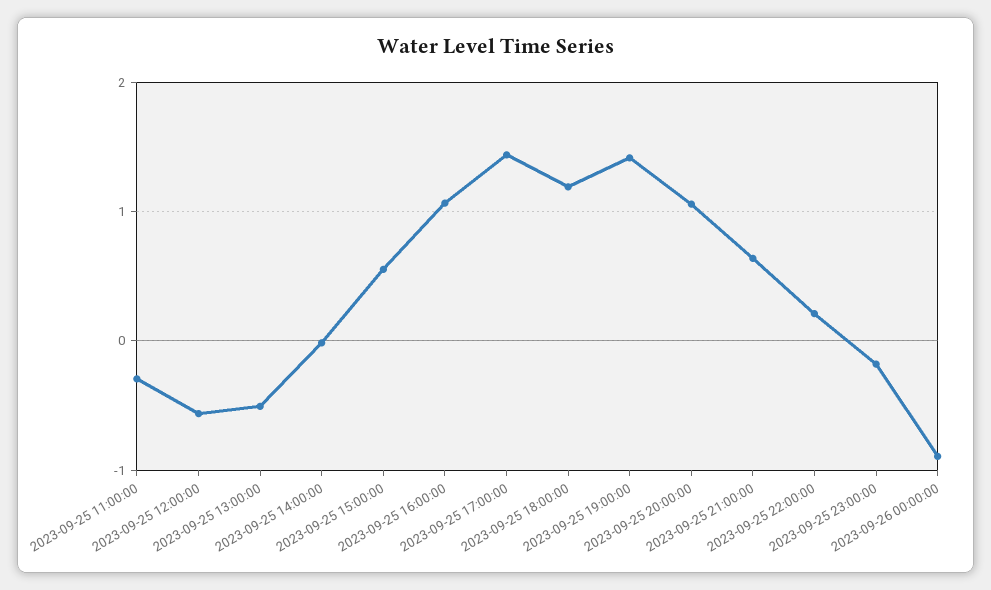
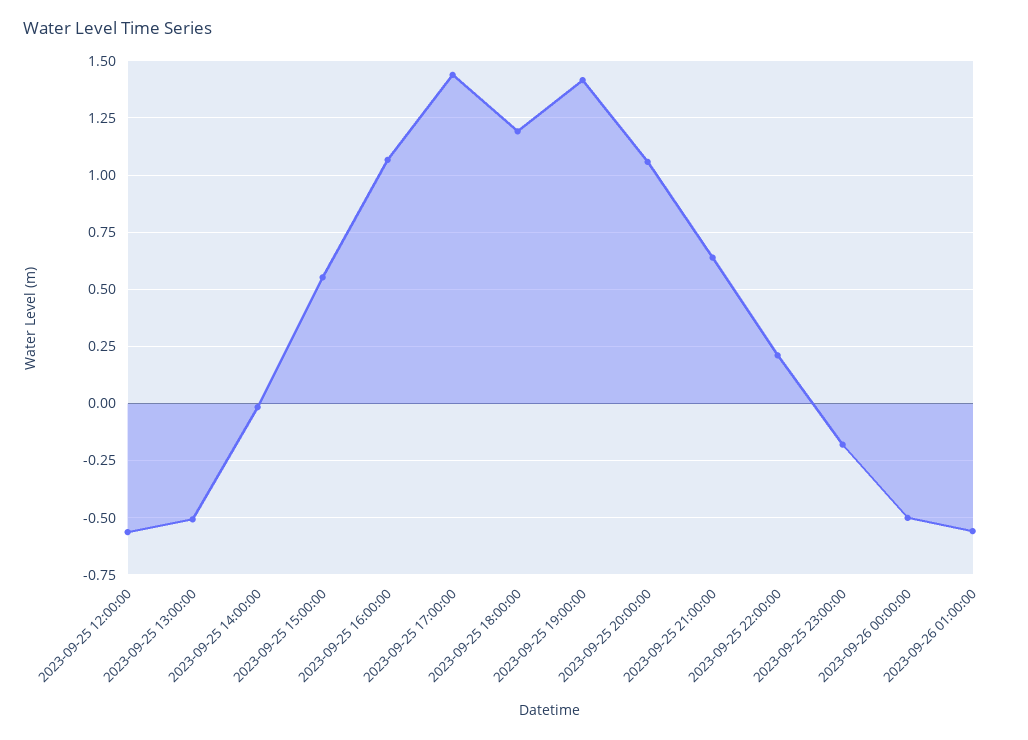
2023-09-25 11:00:00: -0.3 -> none
2023-09-26 00:00:00: -0.9 -> -0.5
2023-09-26 01:00:00: none -> -0.55

